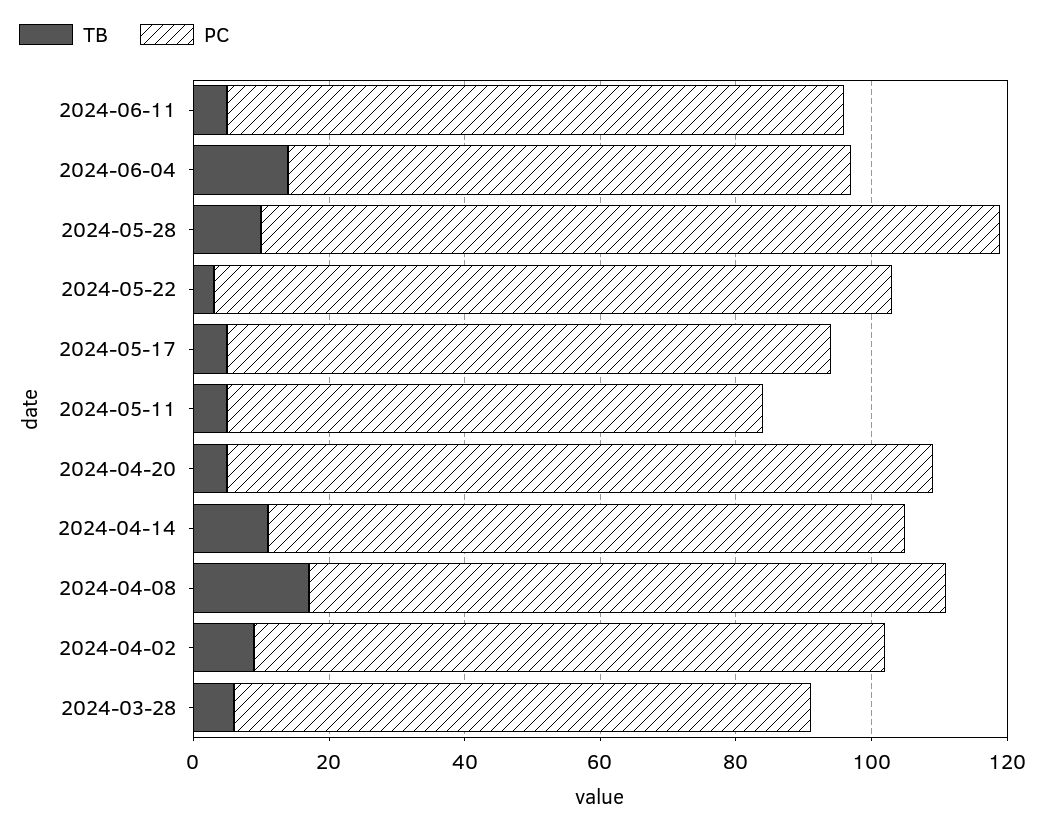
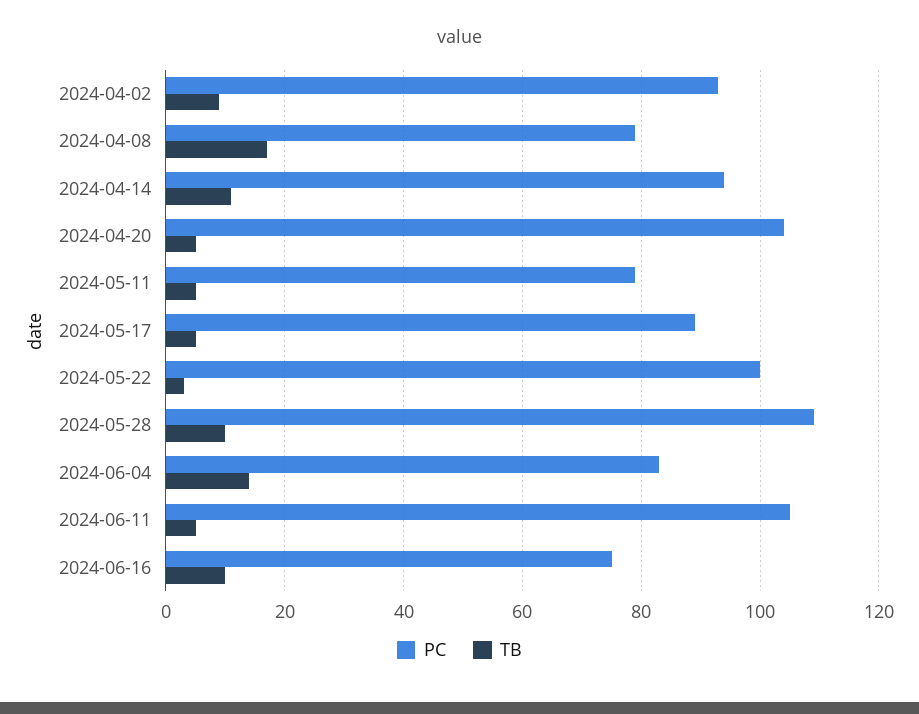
PC, 2024-06-11: 90 -> 105
PC, 2024-04-08: 95 -> 80
TB, 2024-03-28: 5 -> none
PC, 2024-03-28: 85 -> none
PC, 2024-06-16: none -> 75
TB, 2024-06-16: none -> 10

